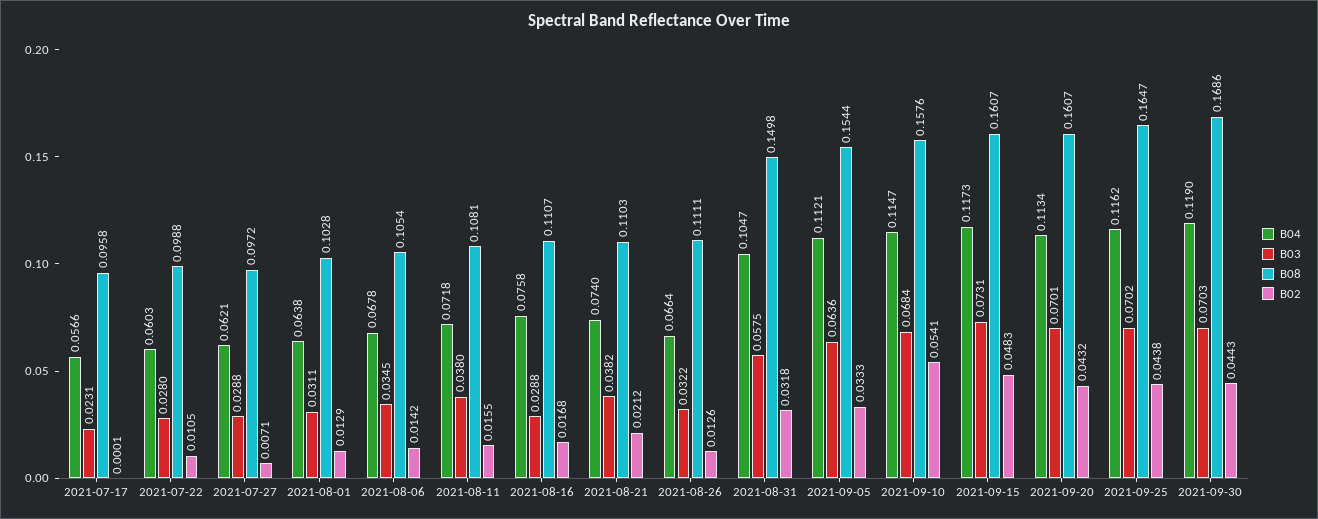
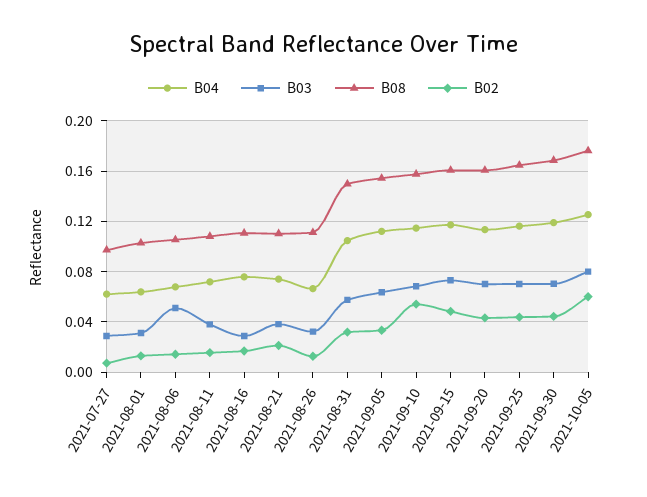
B04, 2021-07-17: 0.0566 -> none
B03, 2021-07-17: 0.0231 -> none
B08, 2021-07-17: 0.0958 -> none
B02, 2021-07-17: 0.0001 -> none
B04, 2021-07-22: 0.0603 -> none
B03, 2021-07-22: 0.028 -> none
B08, 2021-07-22: 0.0988 -> none
B02, 2021-07-22: 0.0105 -> none
B03, 2021-08-06: 0.0345 -> 0.05
B04, 2021-10-05: none -> 0.125
B03, 2021-10-05: none -> 0.08
B08, 2021-10-05: none -> 0.175
B02, 2021-10-05: none -> 0.06

